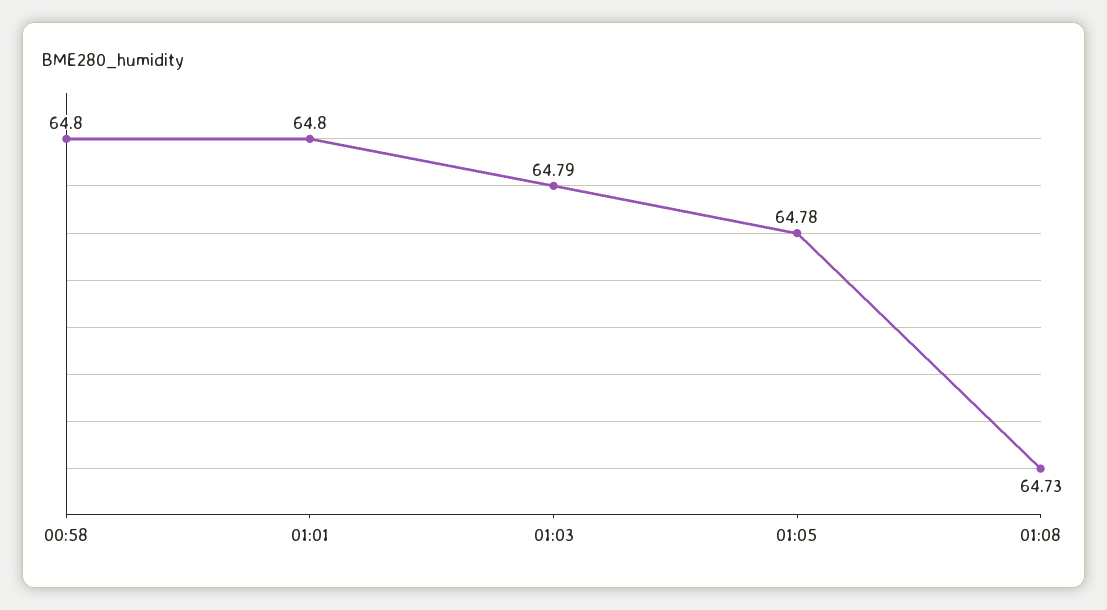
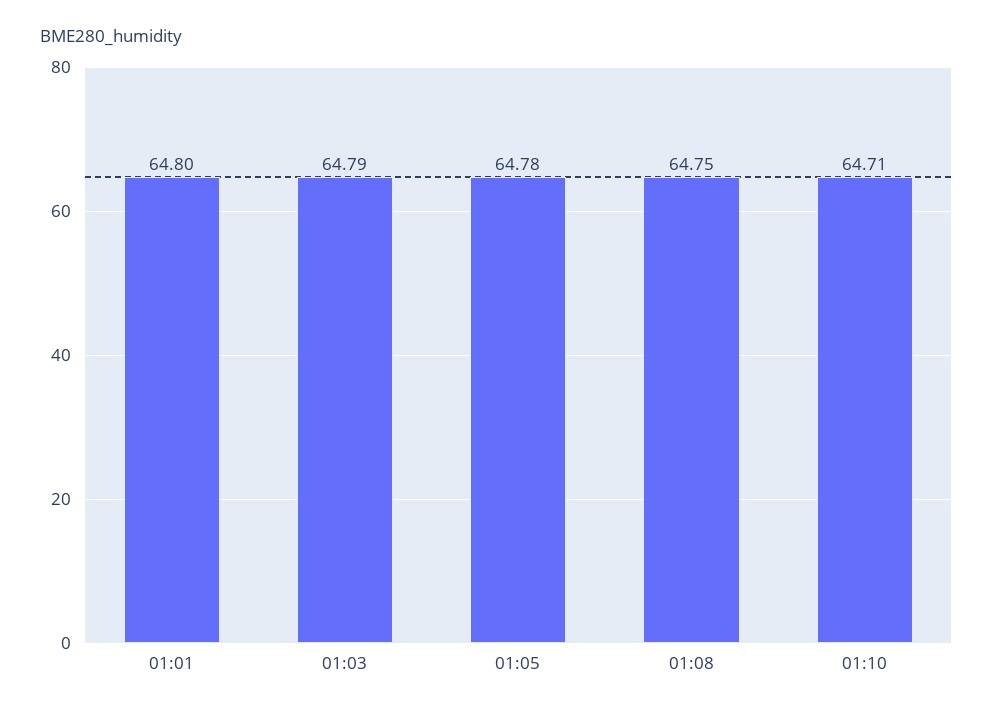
00:58: 64.8 -> none
01:08: 64.73 -> 64.75
01:10: none -> 64.71

